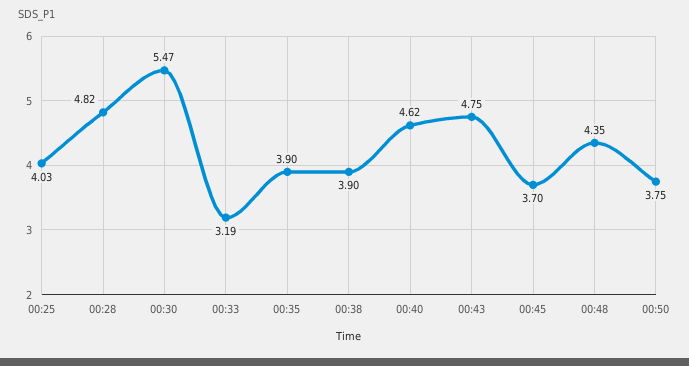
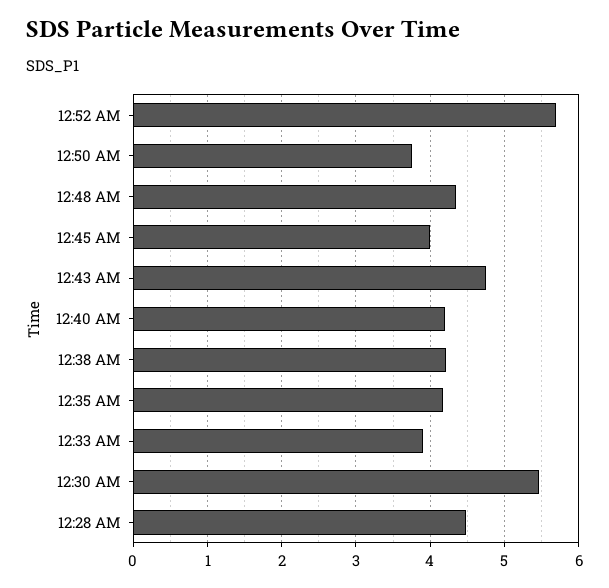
00:25: 4.03 -> none
00:28: 4.82 -> 4.5
00:33: 3.19 -> 3.9
00:35: 3.9 -> 4.2
00:38: 3.9 -> 4.2
00:40: 4.62 -> 4.2
00:45: 3.7 -> 4
12:52 AM: none -> 5.7

